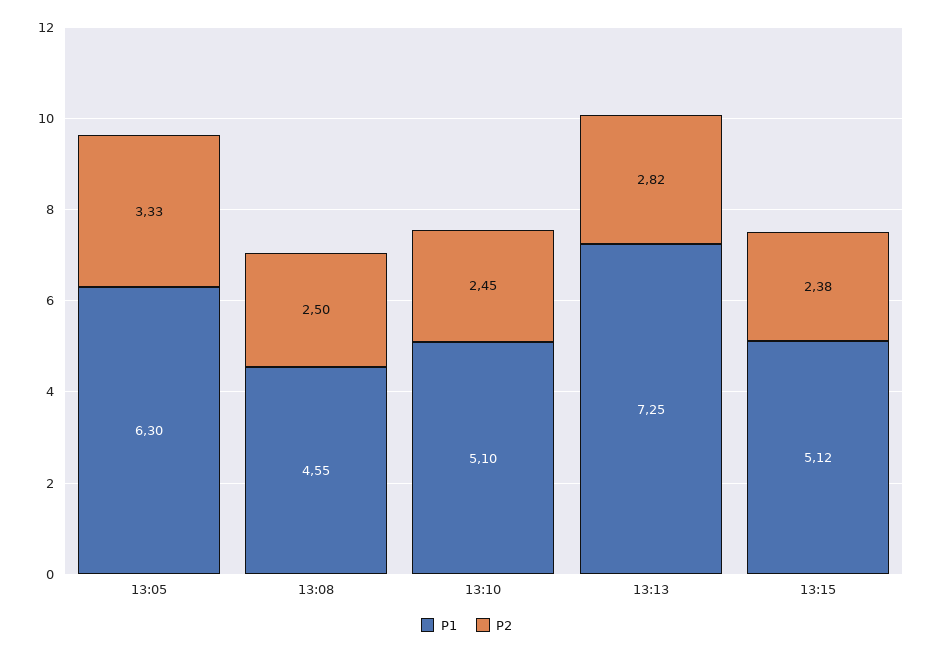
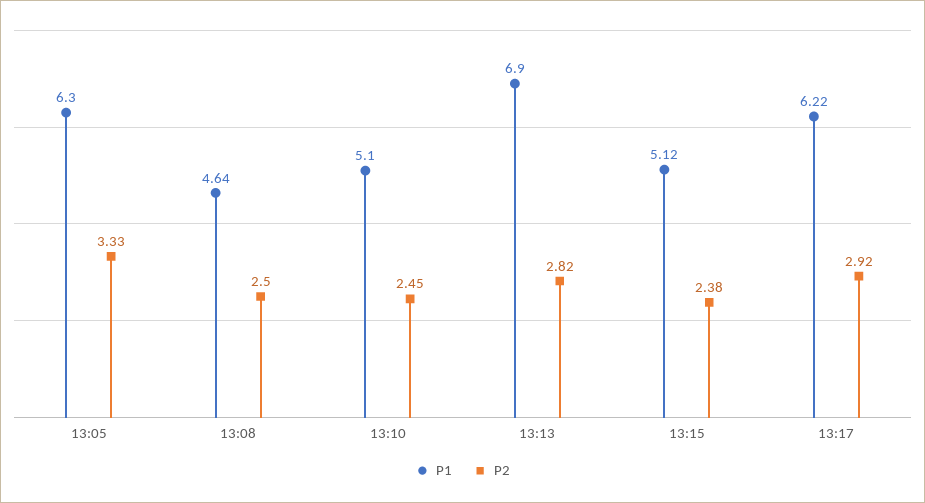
P1, 13:08: 4.55 -> 4.64
P1, 13:13: 7.25 -> 6.9
P1, 13:17: none -> 6.22
P2, 13:17: none -> 2.92

